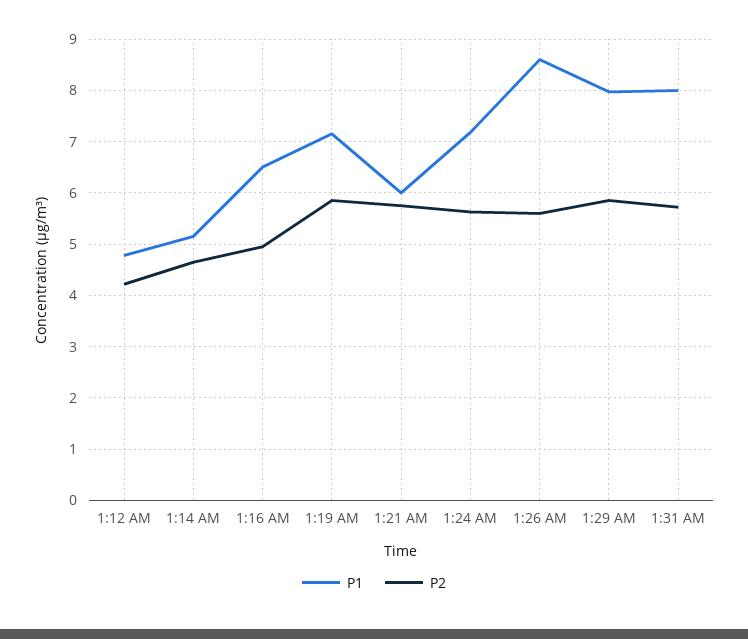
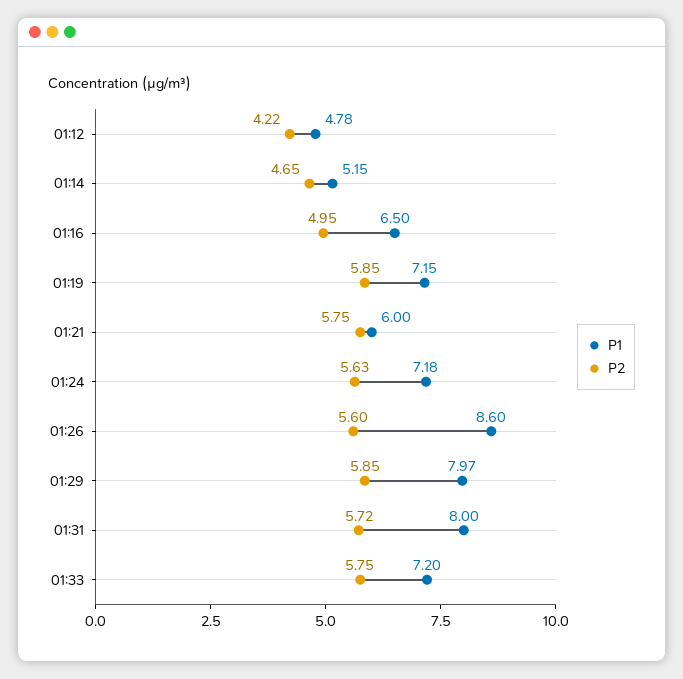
P1, 01:33: none -> 7.2
P2, 01:33: none -> 5.75

